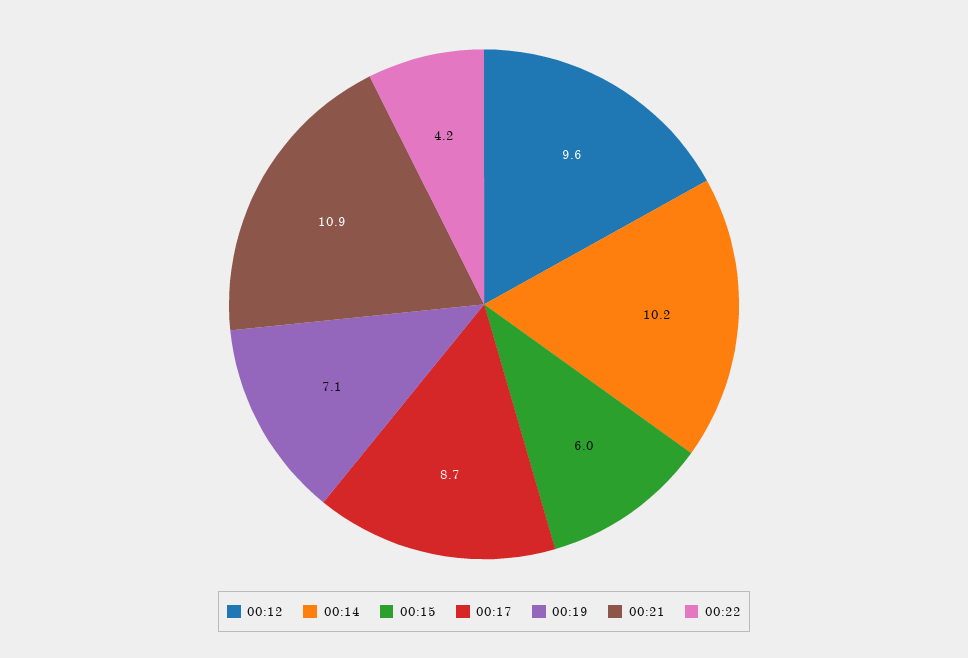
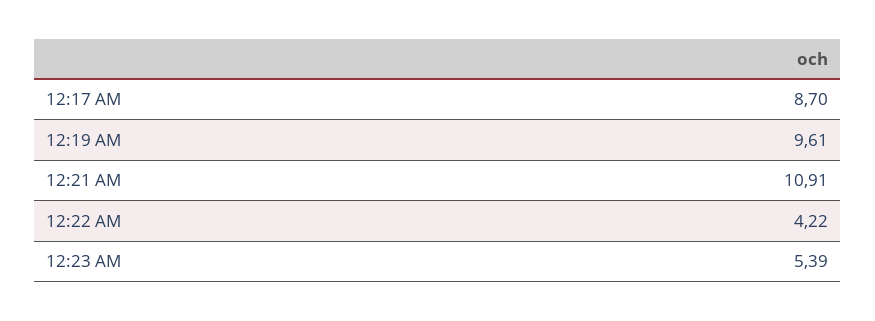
00:12: 9.6 -> none
00:14: 10.2 -> none
00:15: 6 -> none
00:19: 7.1 -> 9.61
12:23 AM: none -> 5.39

